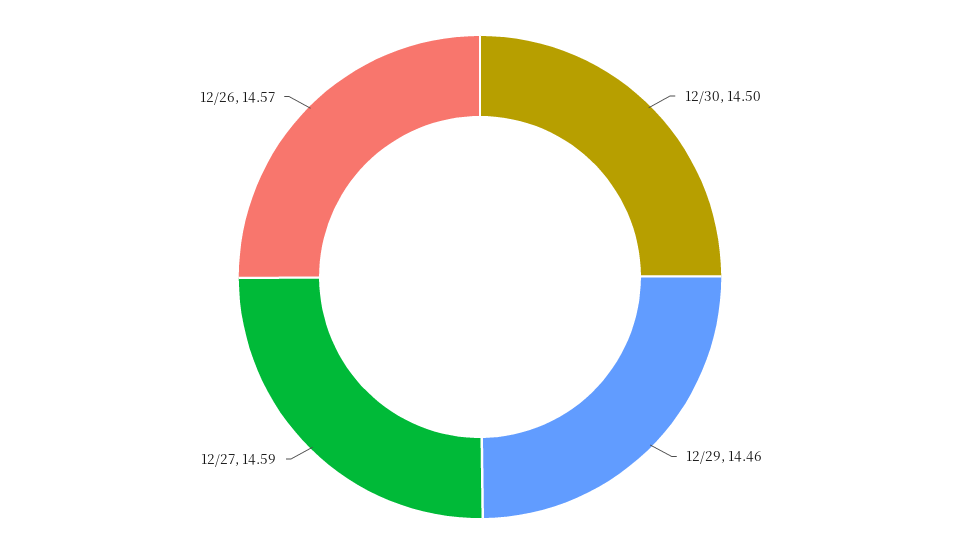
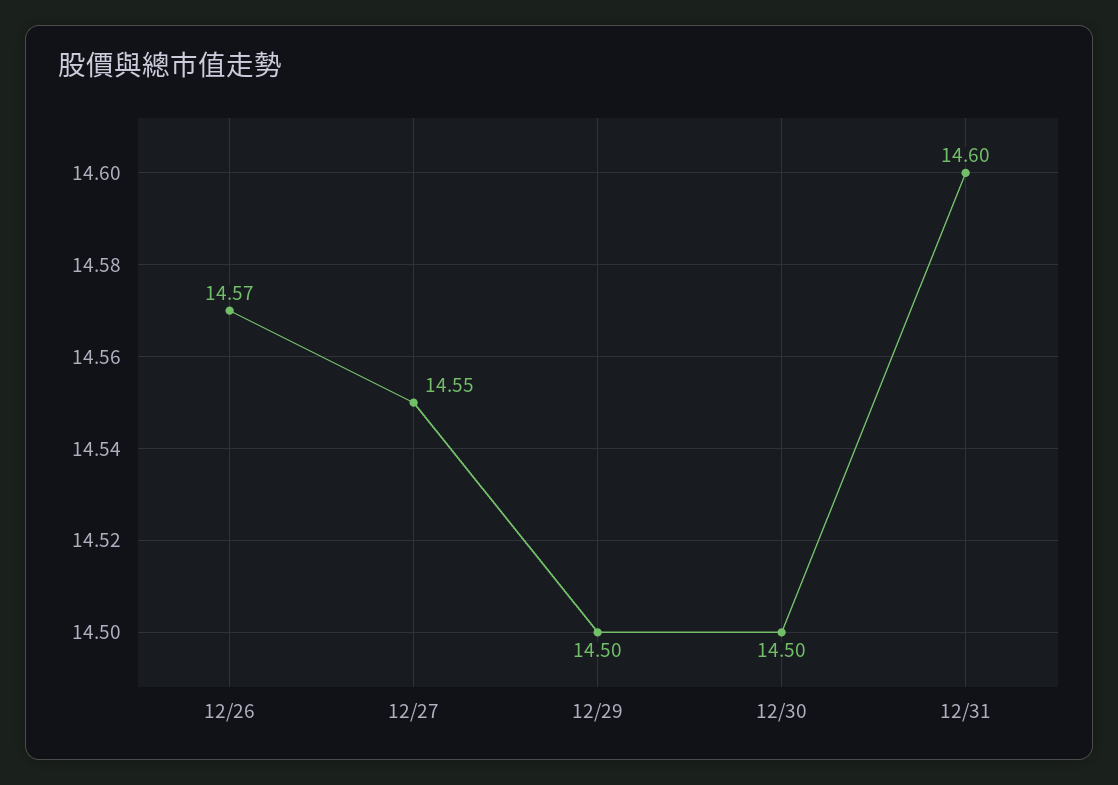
12/29: 14.46 -> 14.5
12/27: 14.59 -> 14.55
12/31: none -> 14.6

